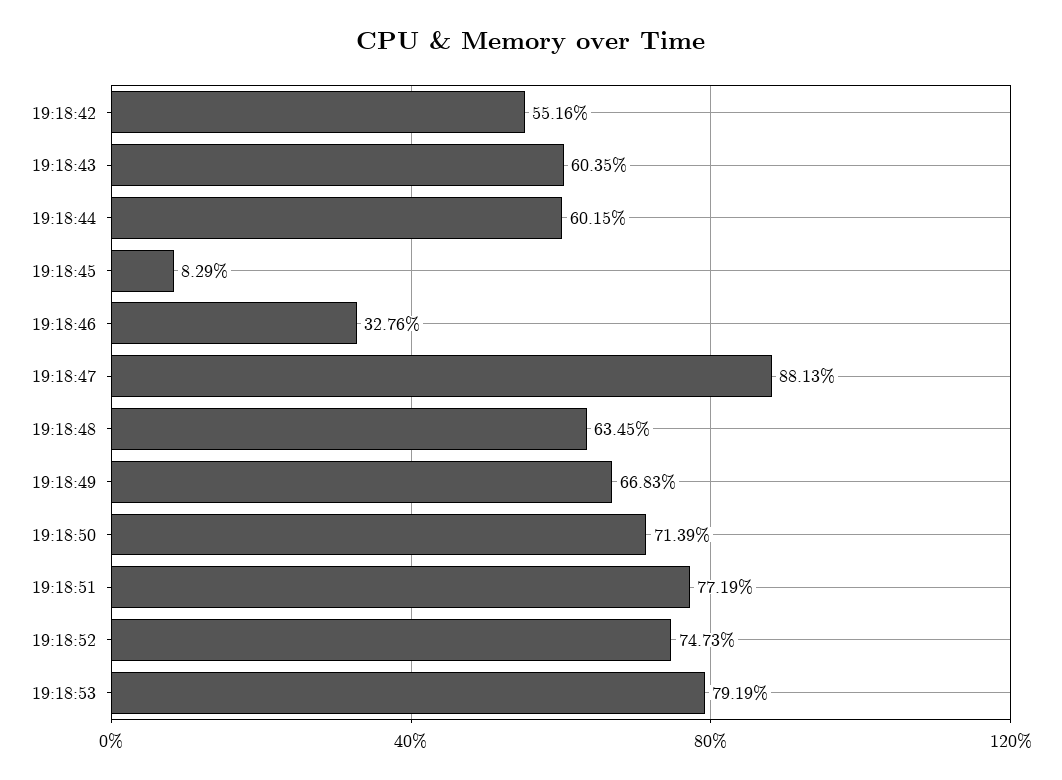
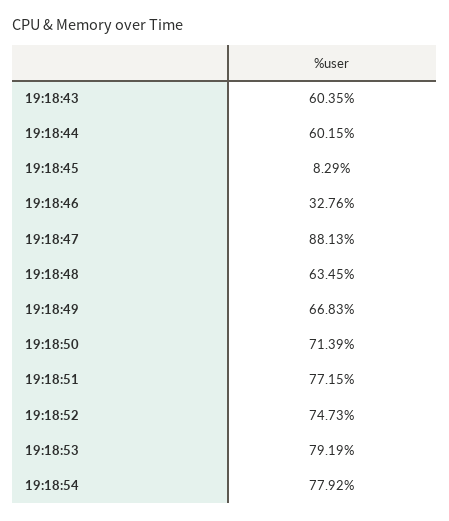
19:18:42: 55.16 -> none
19:18:51: 77.19 -> 77.15
19:18:54: none -> 77.92

